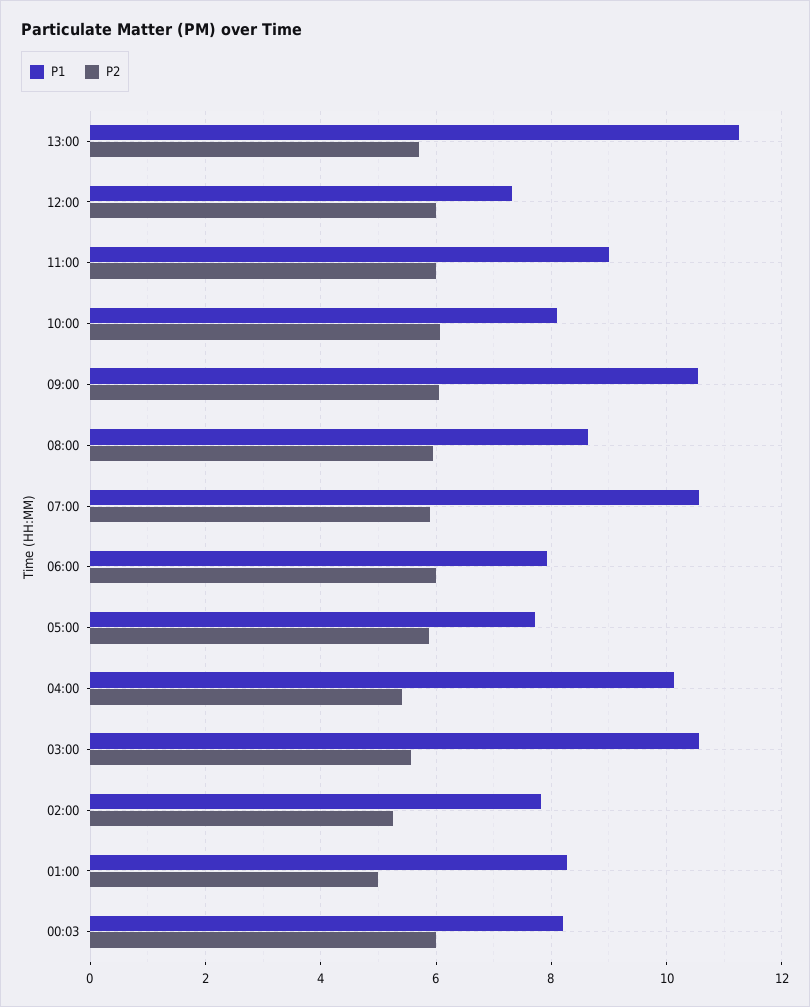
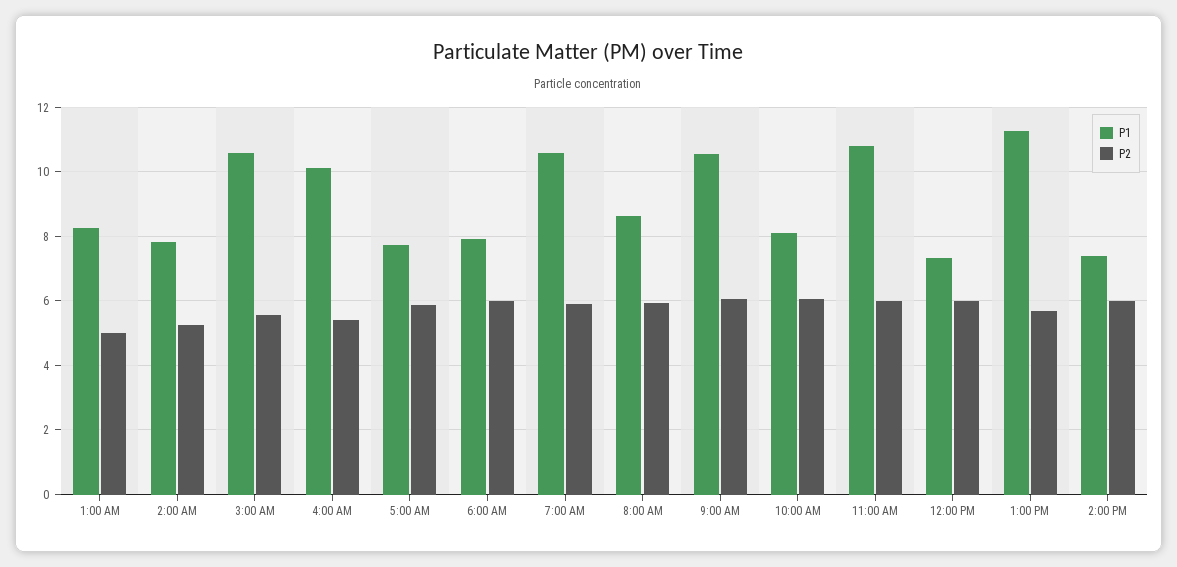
P1, 11:00: 9 -> 10.8
P1, 00:03: 8.2 -> none
P2, 00:03: 6 -> none
P1, 2:00 PM: none -> 7.4
P2, 2:00 PM: none -> 6

